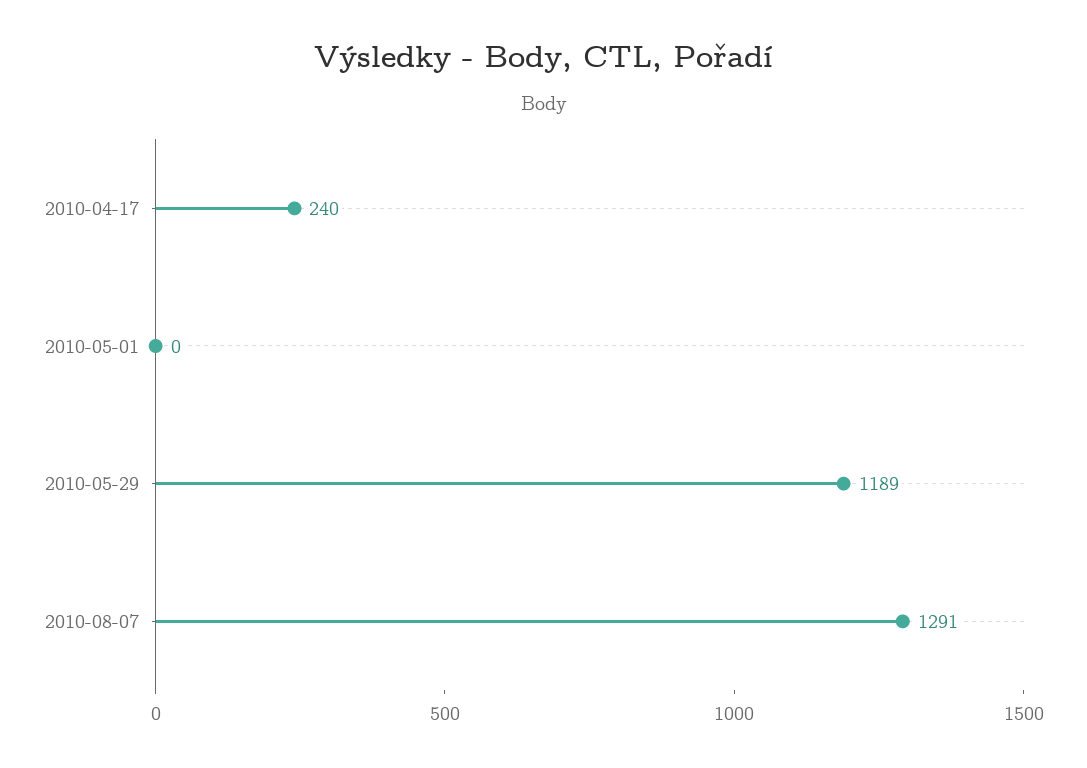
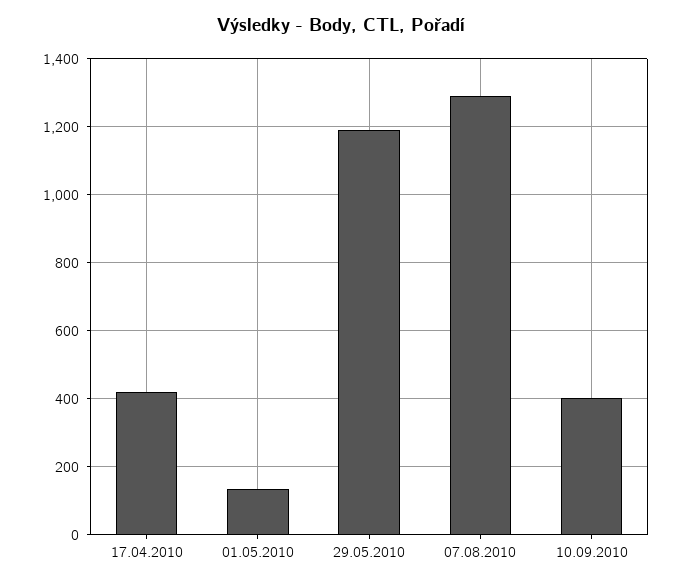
2010-04-17: 240 -> 420
2010-05-01: 0 -> 140
10.09.2010: none -> 400

